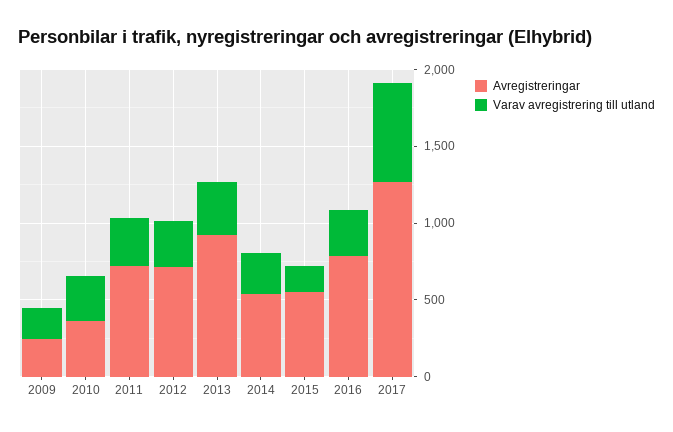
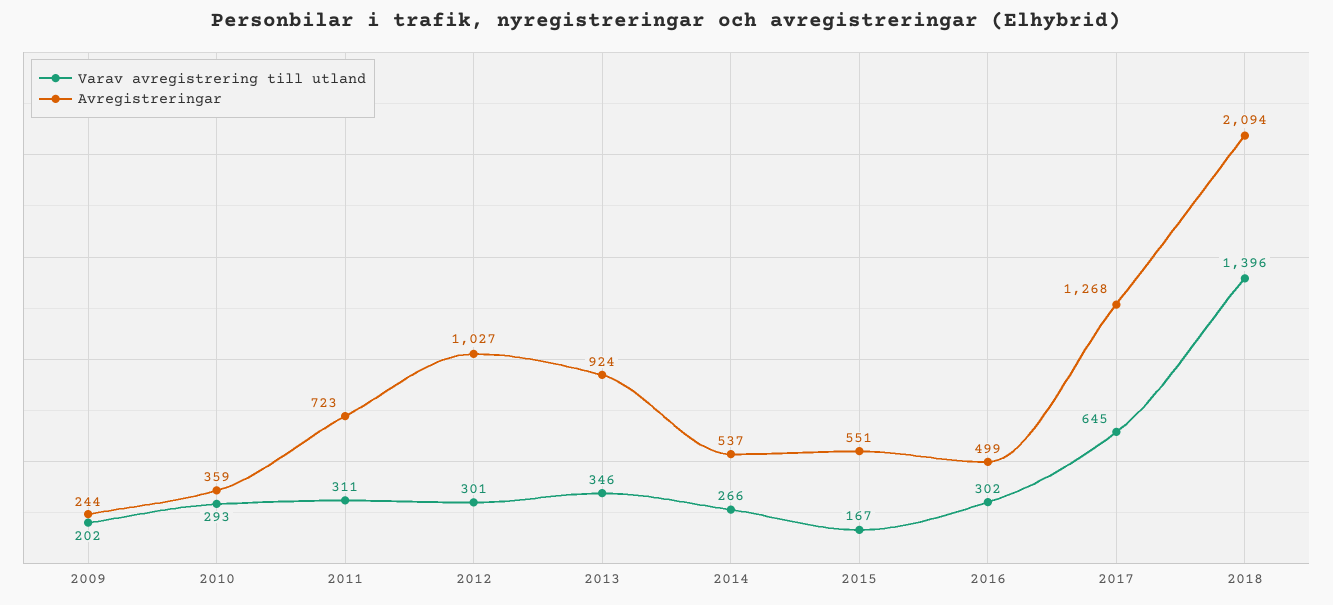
Avregistreringar, 2012: 700 -> 1027
Avregistreringar, 2016: 800 -> 499
Varav avregistrering till utland, 2018: none -> 1396
Avregistreringar, 2018: none -> 2094

